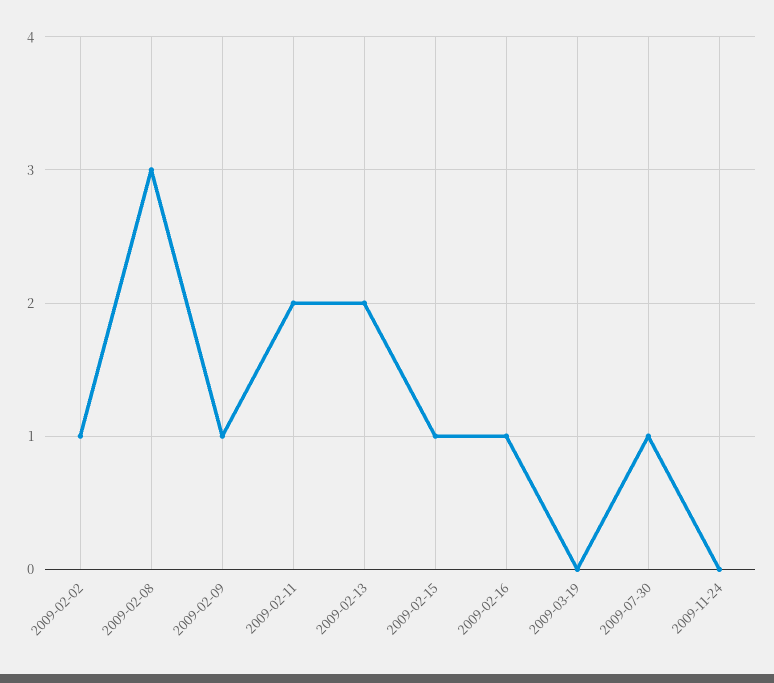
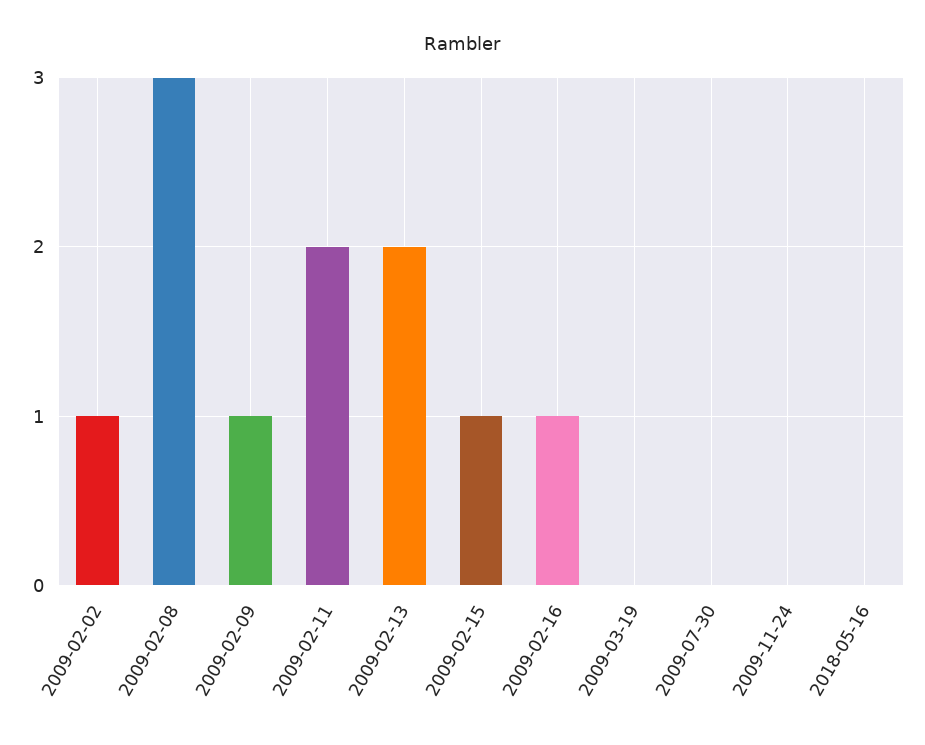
2009-07-30: 1 -> 0
2018-05-16: none -> 0

